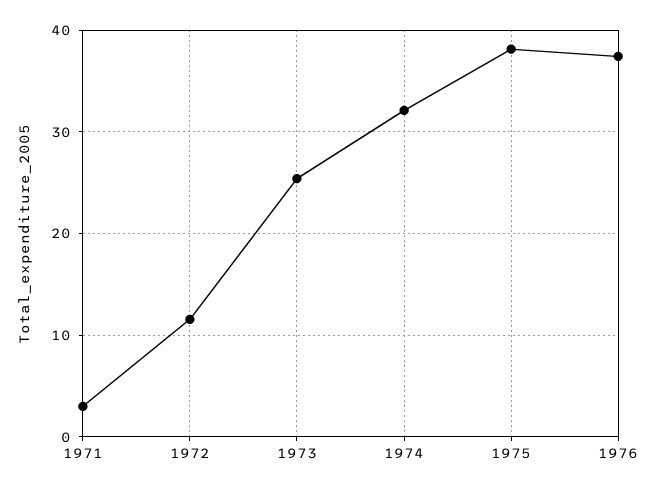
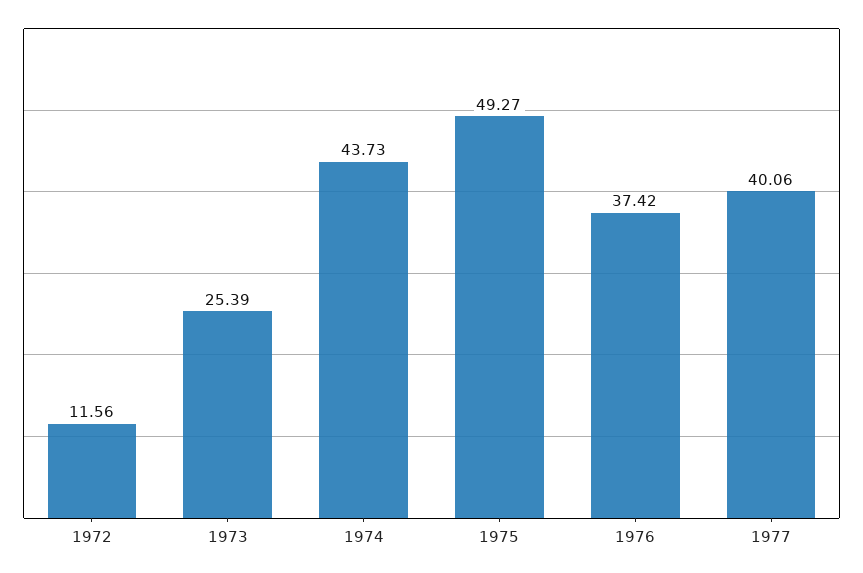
1971: 3 -> none
1974: 32 -> 43.73
1975: 38 -> 49.27
1977: none -> 40.06

